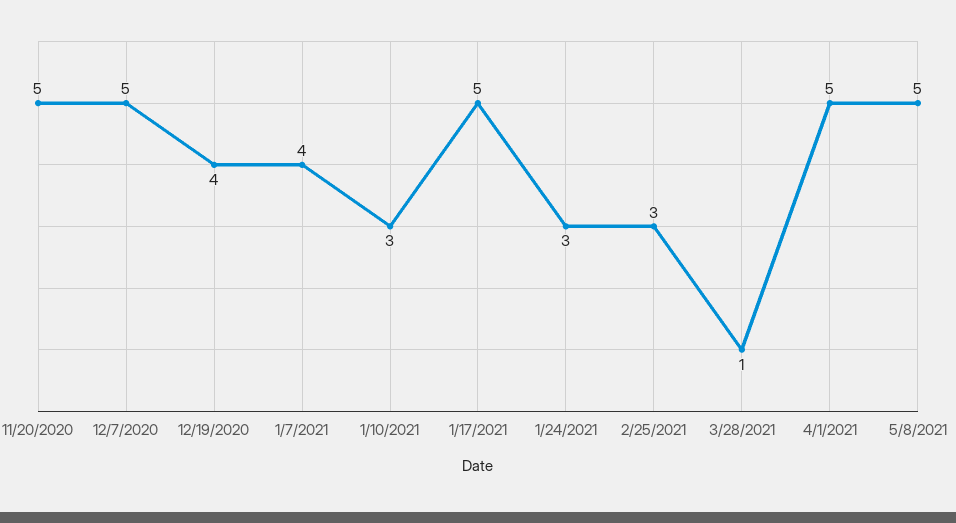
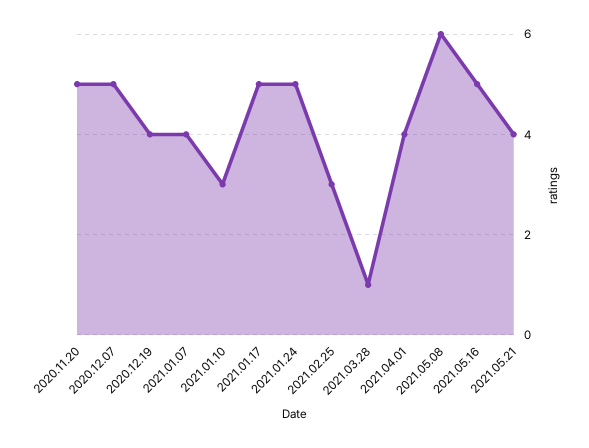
1/24/2021: 3 -> 5
4/1/2021: 5 -> 4
5/8/2021: 5 -> 6
2021.05.16: none -> 5
2021.05.21: none -> 4

